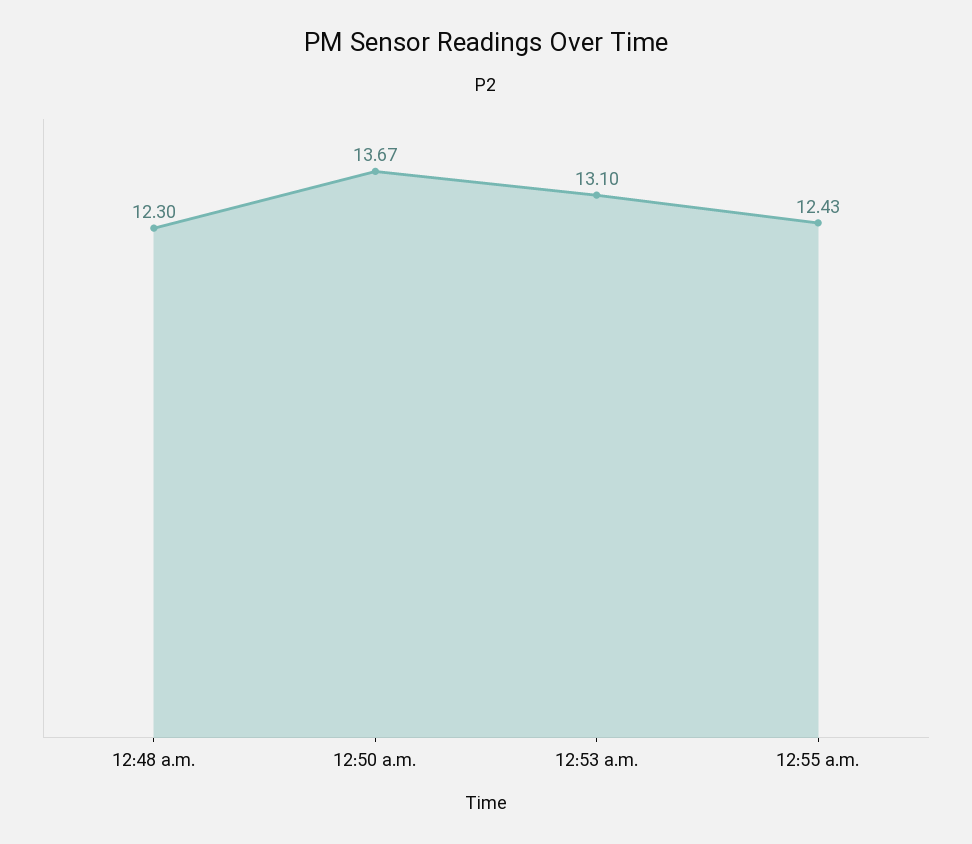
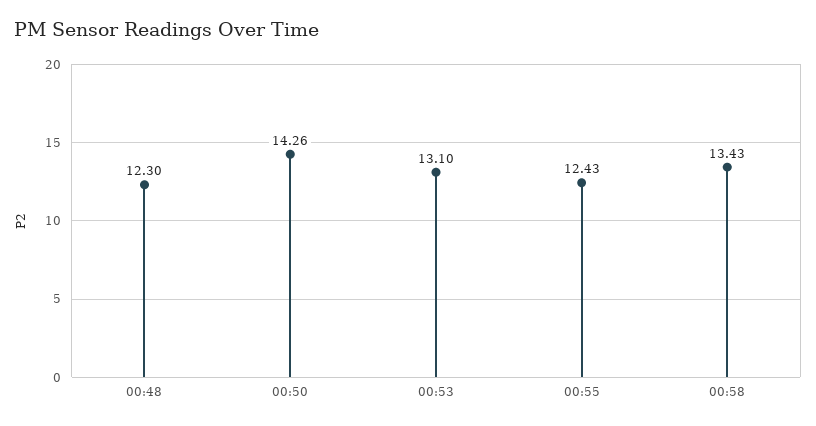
12:50 a.m.: 13.67 -> 14.26
00:58: none -> 13.43

